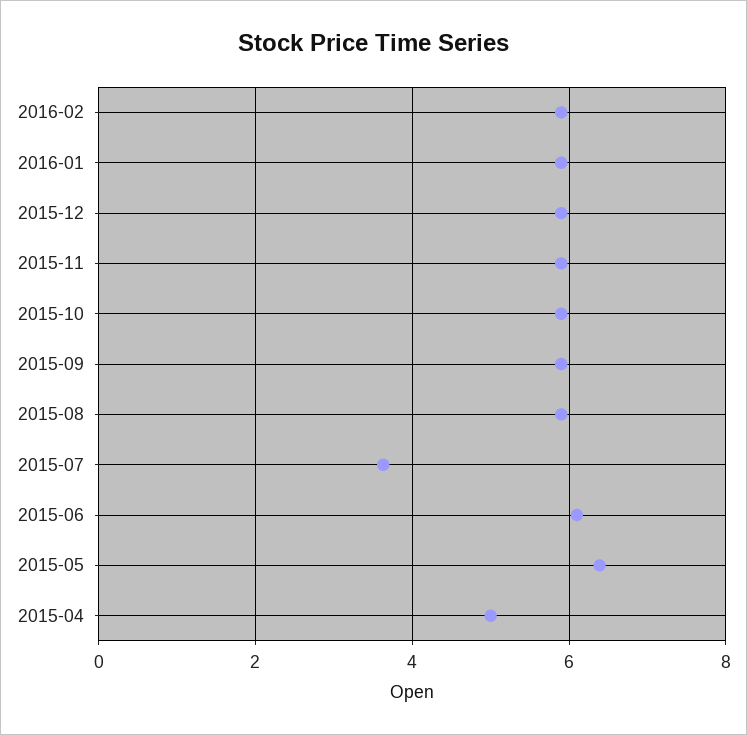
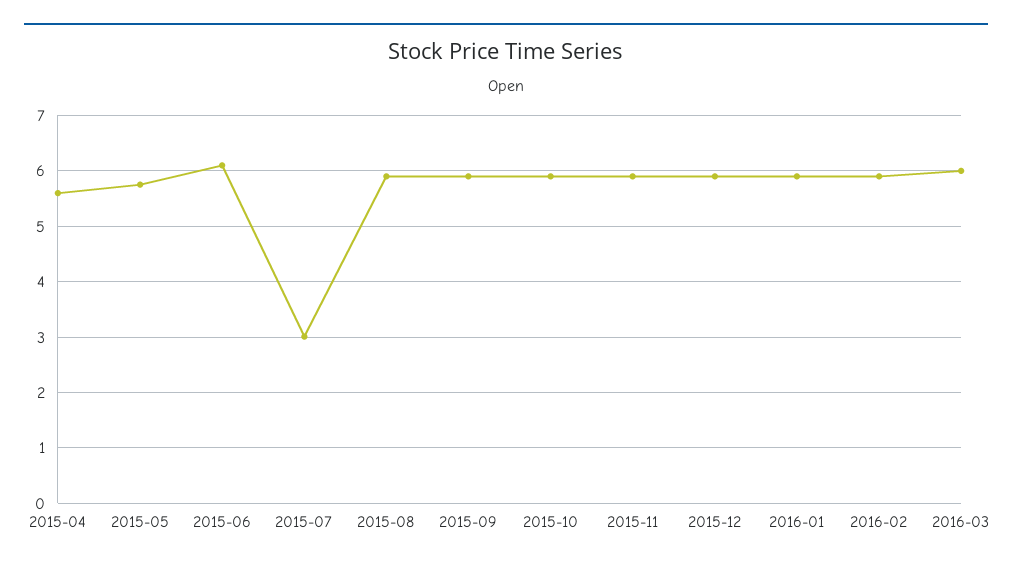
2015-07: 3.6 -> 3
2015-05: 6.4 -> 5.8
2015-04: 5 -> 5.6
2016-03: none -> 6

